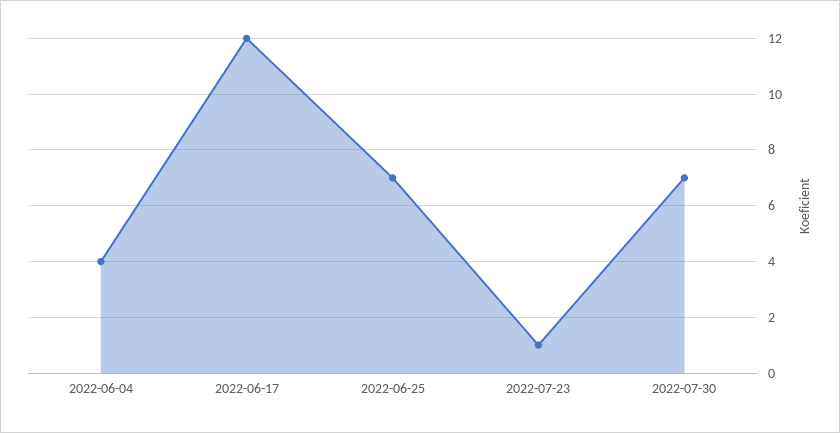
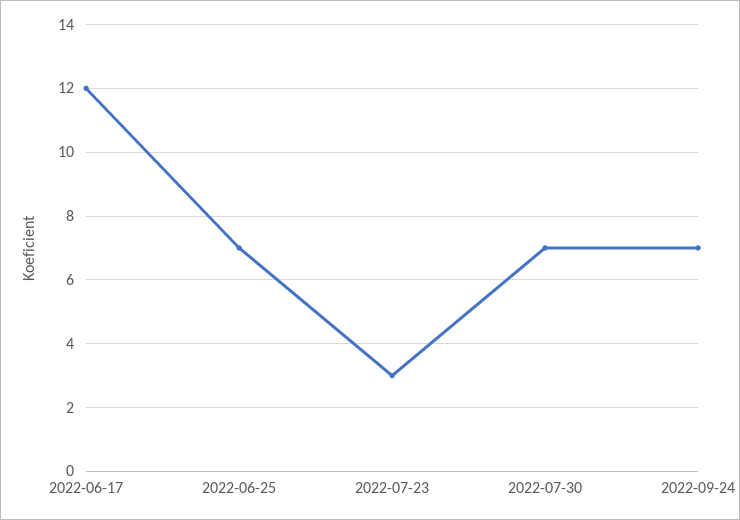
2022-06-04: 4 -> none
2022-07-23: 1 -> 3
2022-09-24: none -> 7

